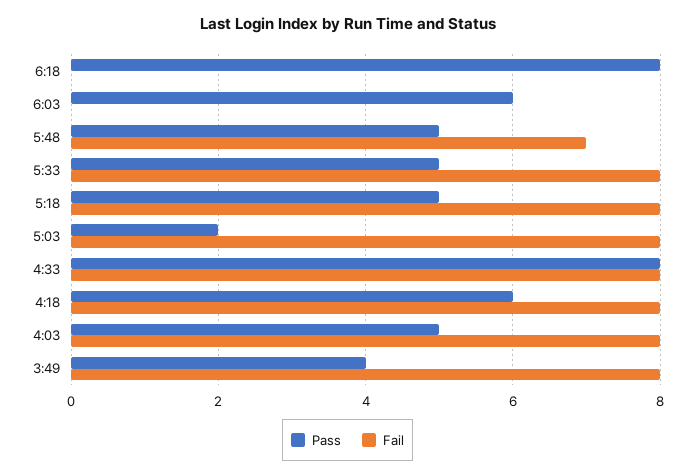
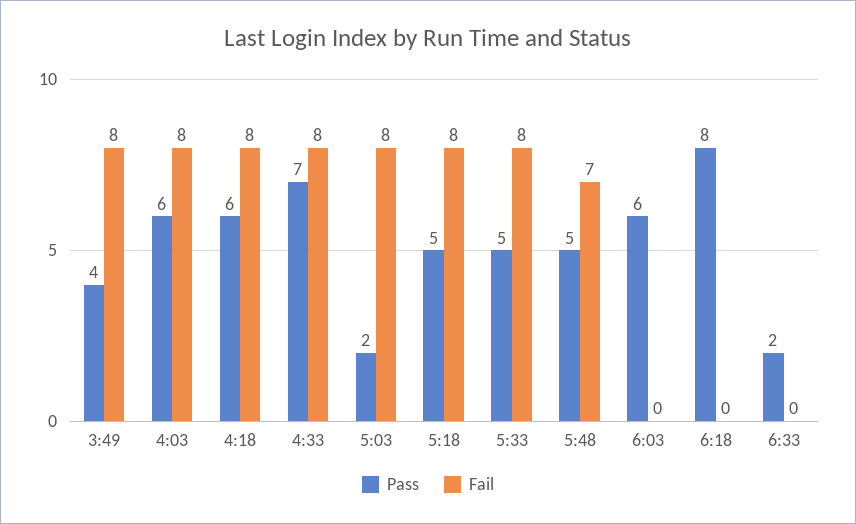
Pass, 4:33: 8 -> 7
Pass, 4:03: 5 -> 6
Pass, 6:33: none -> 2
Fail, 6:33: none -> 0

